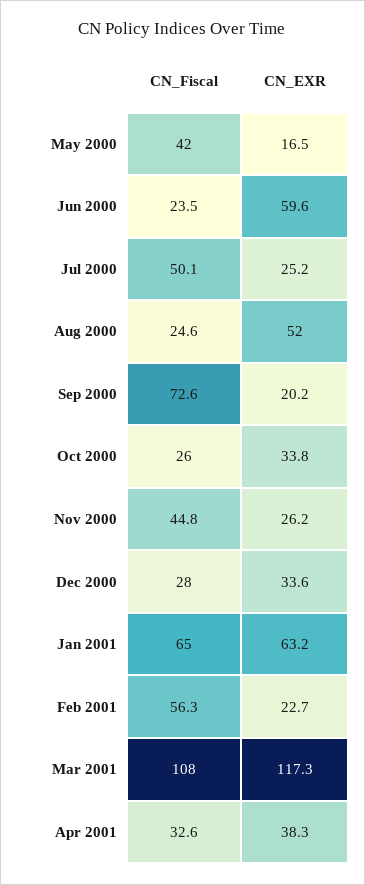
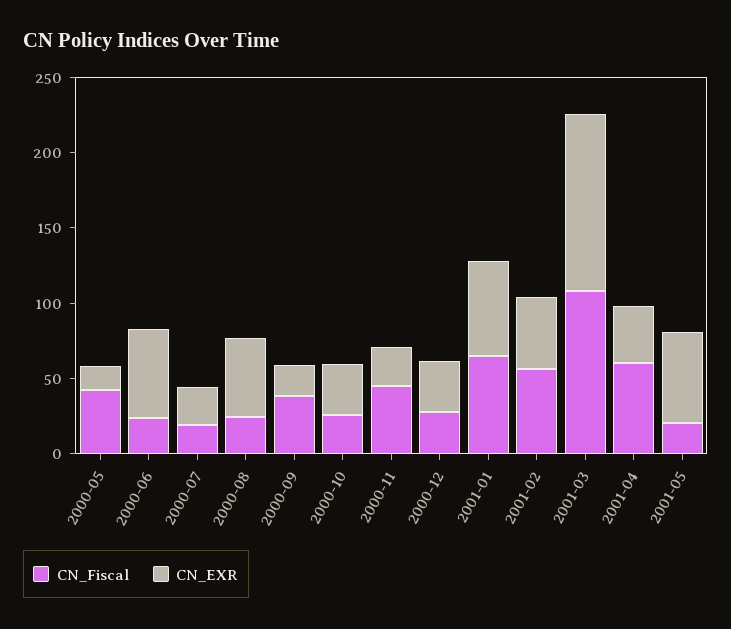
CN_Fiscal, Jul 2000: 50.1 -> 20
CN_Fiscal, Sep 2000: 72.6 -> 40
CN_EXR, Feb 2001: 22.7 -> 50
CN_Fiscal, Apr 2001: 32.6 -> 60
CN_Fiscal, 2001-05: none -> 20
CN_EXR, 2001-05: none -> 60

